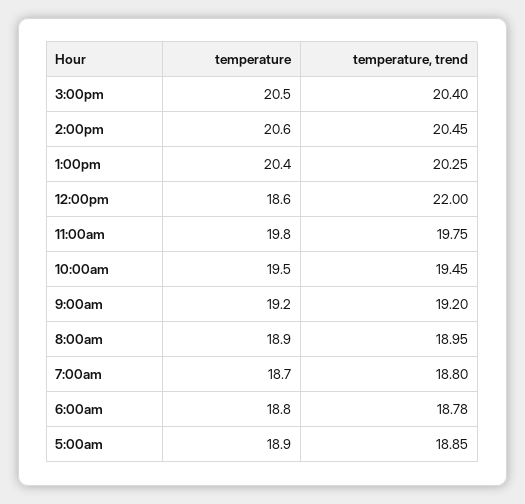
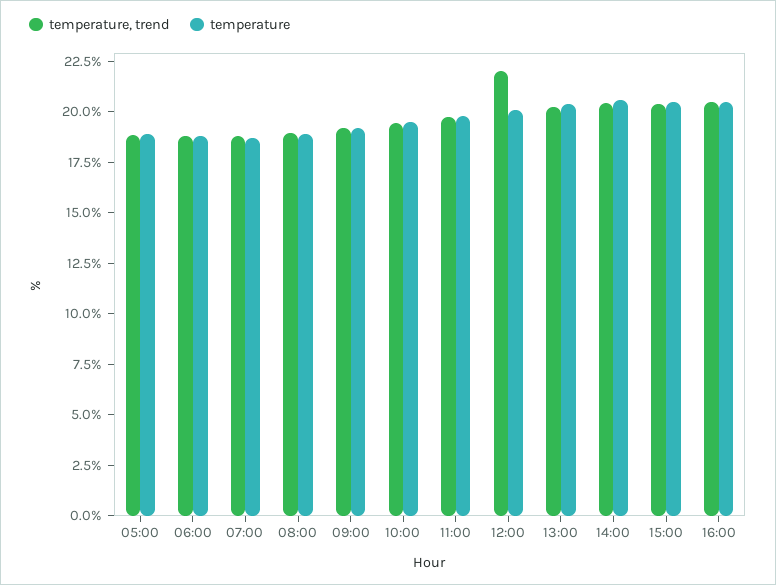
temperature, 12:00pm: 18.6 -> 20
temperature, trend, 16:00: none -> 20.5
temperature, 16:00: none -> 20.5

